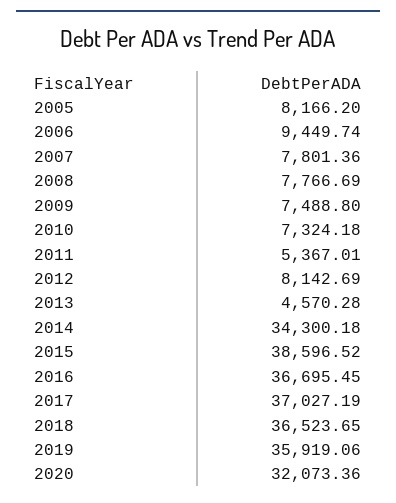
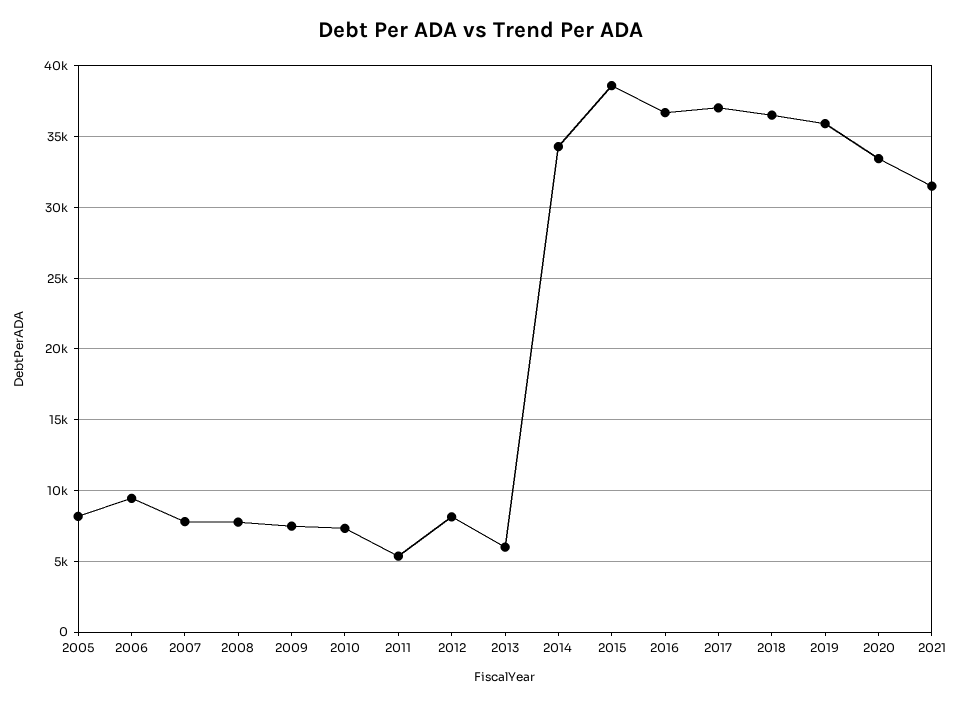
2013: 4570.28 -> 6000
2020: 32073.36 -> 33500
2021: none -> 31500

